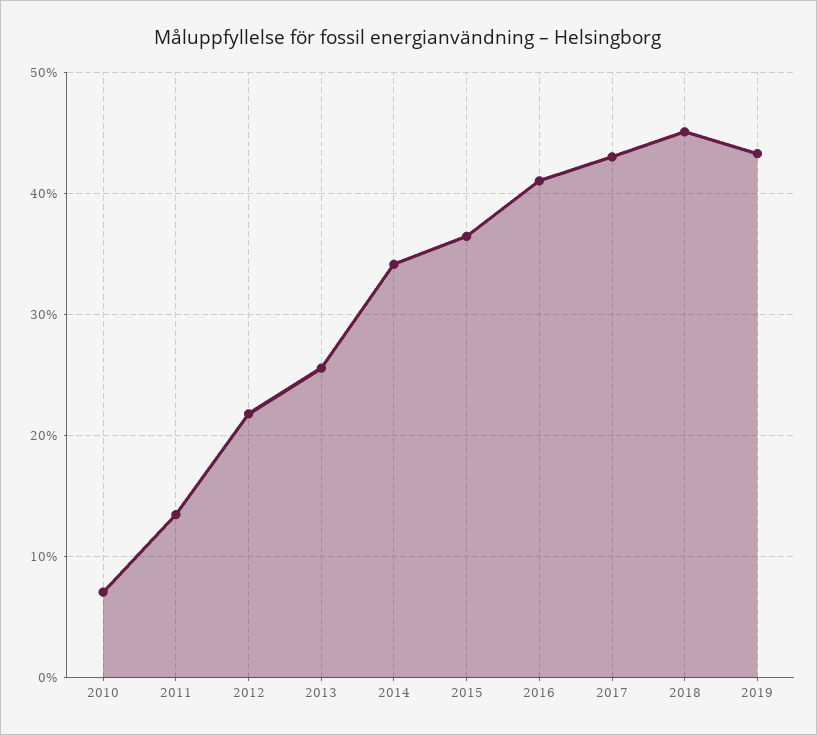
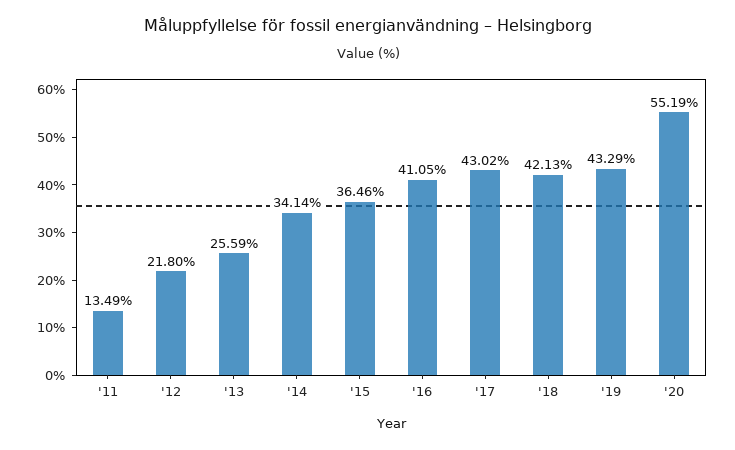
2010: 7 -> none
2018: 45 -> 42.13
'20: none -> 55.19

